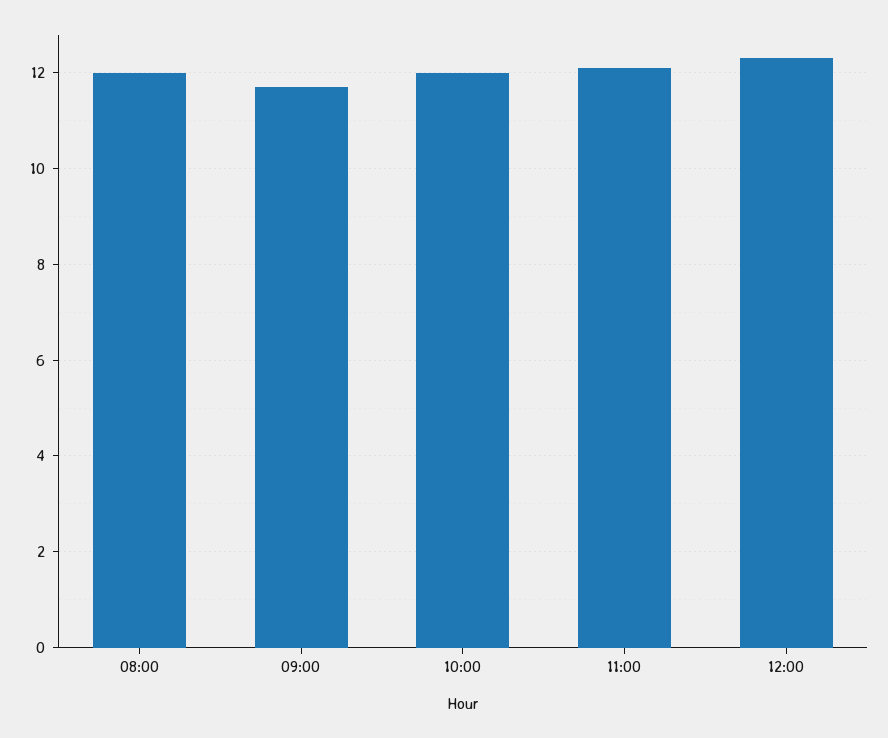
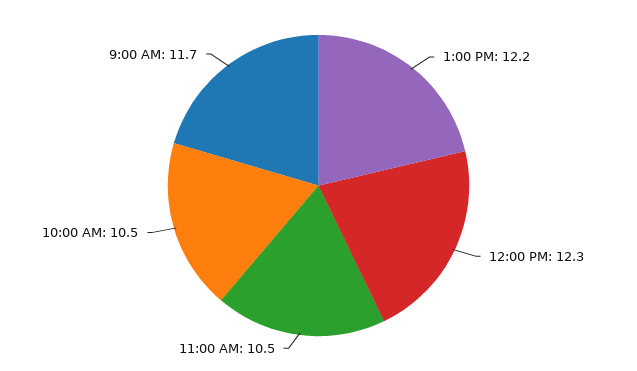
08:00: 12 -> none
10:00: 12 -> 10.5
11:00: 12 -> 10.5
1:00 PM: none -> 12.2

